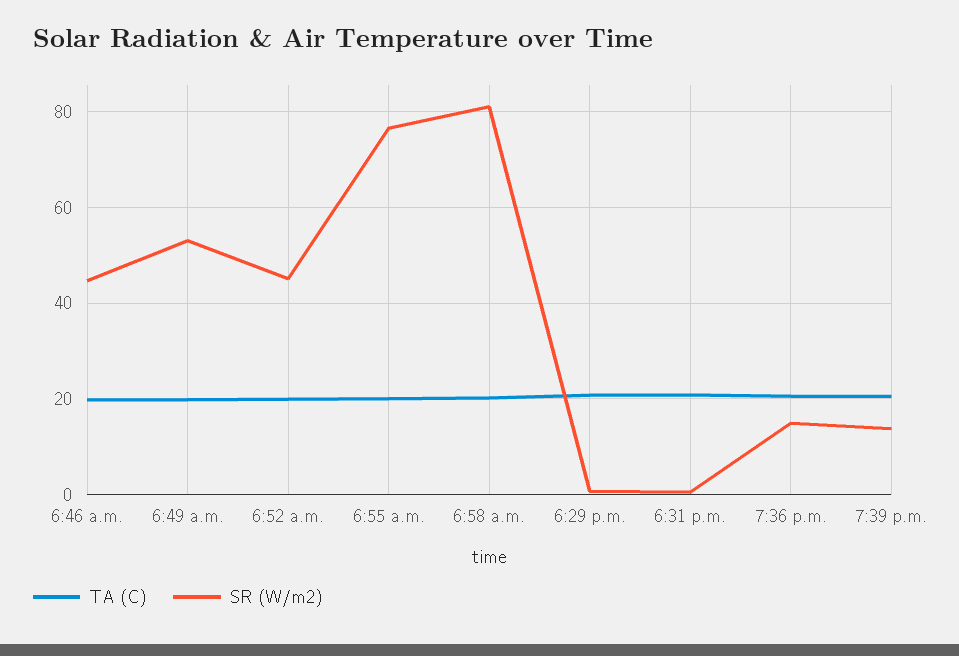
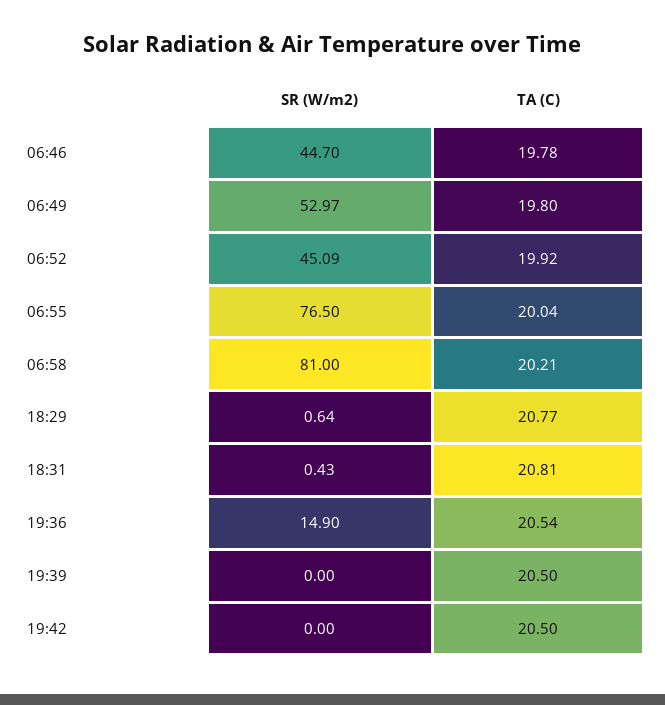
SR (W/m2), 7:39 p.m.: 14 -> 0
SR (W/m2), 19:42: none -> 0
TA (C), 19:42: none -> 20.5

